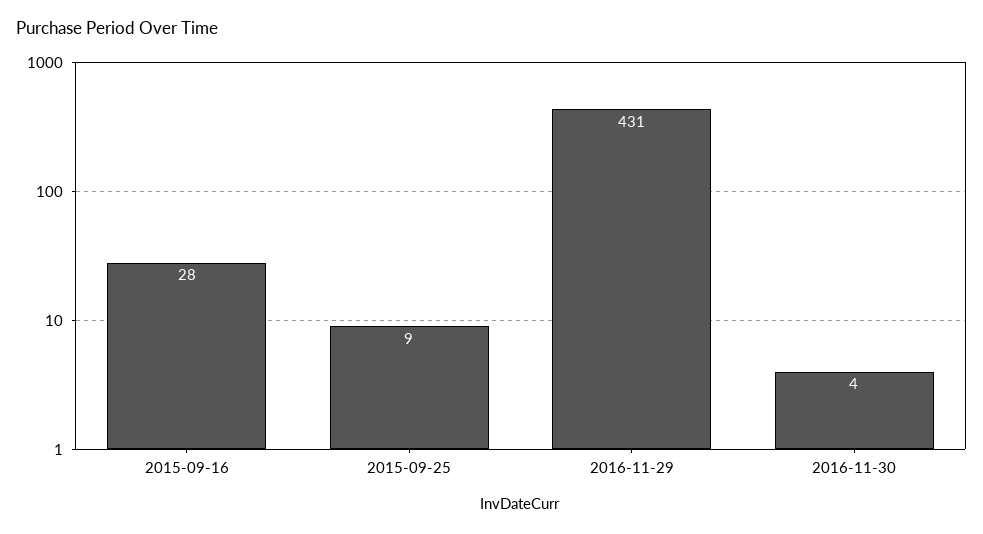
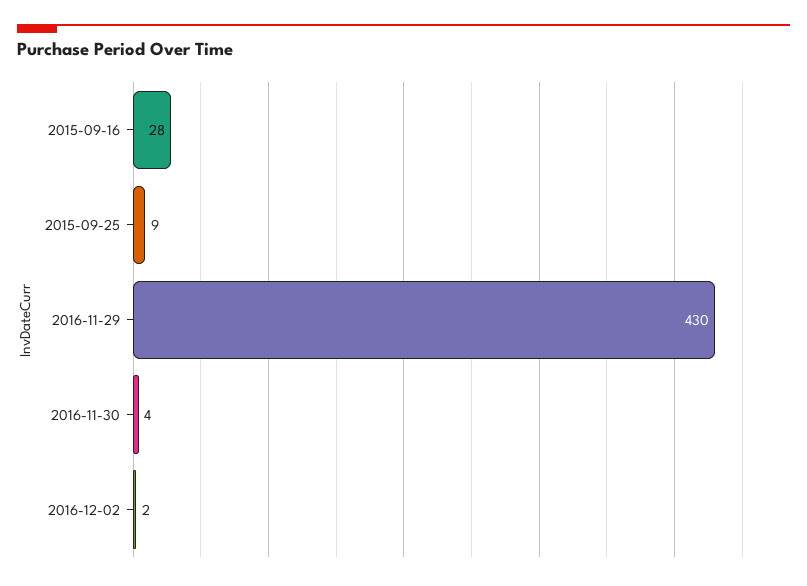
2016-11-29: 431 -> 430
2016-12-02: none -> 2

